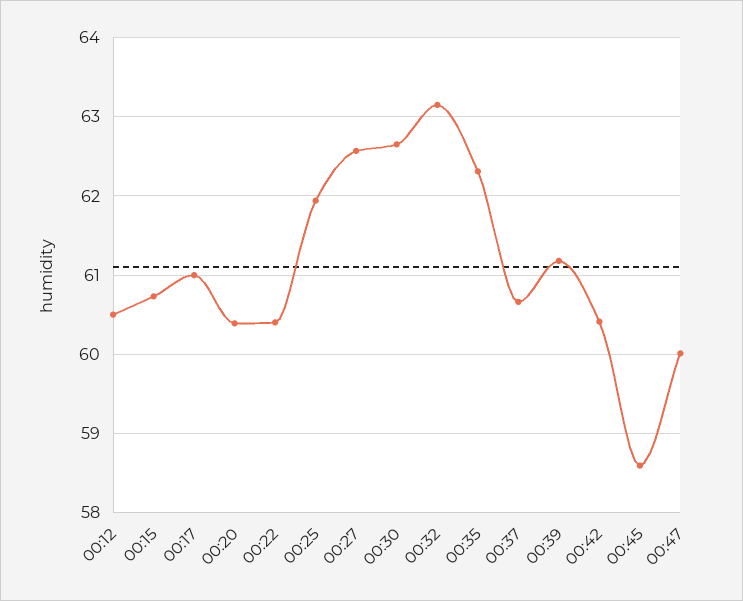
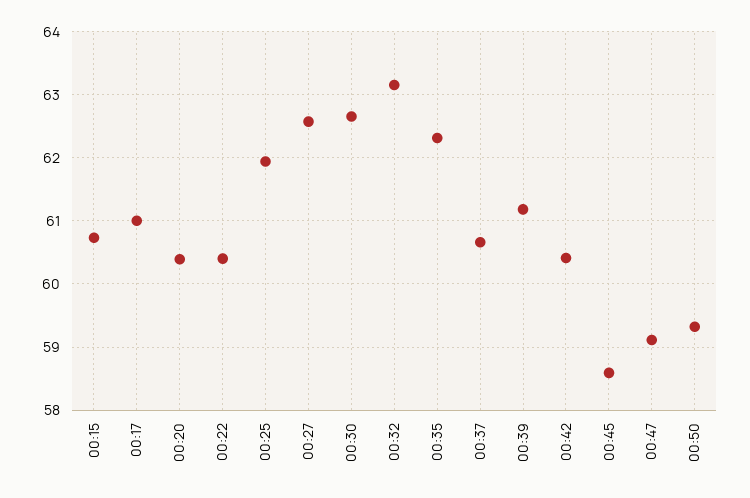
00:12: 60.5 -> none
00:47: 60 -> 59.1
00:50: none -> 59.3

